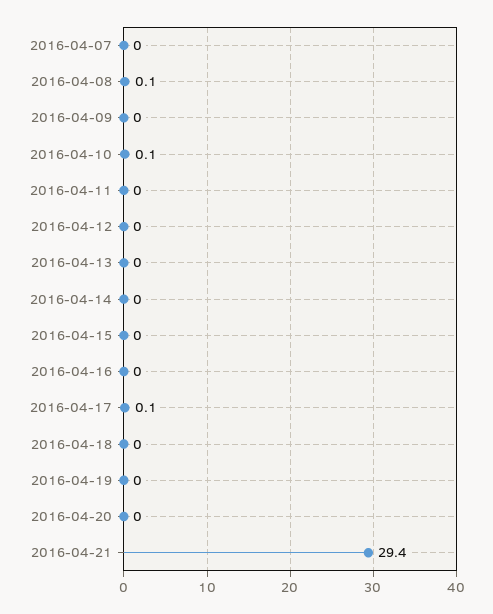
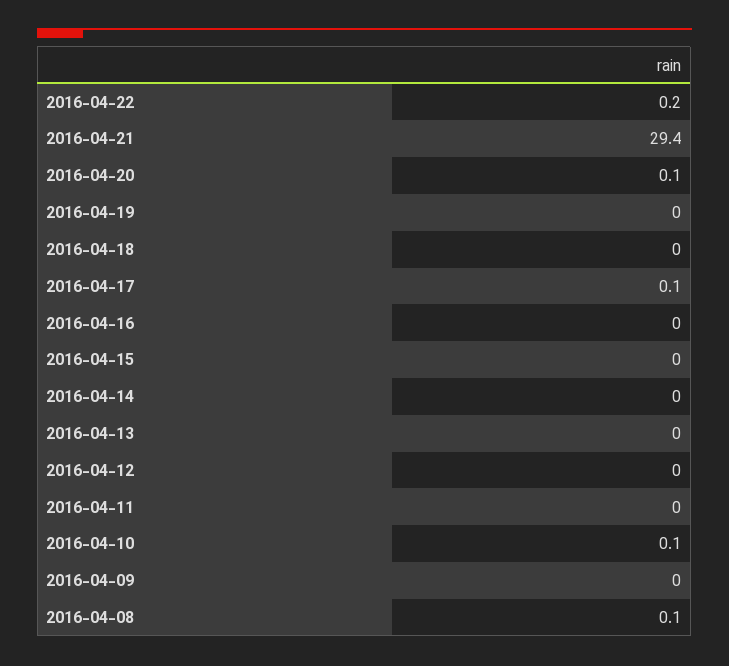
2016-04-07: 0 -> none
2016-04-20: 0 -> 0.1
2016-04-22: none -> 0.2

